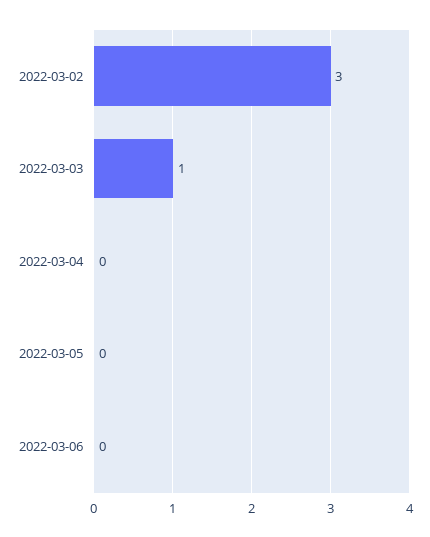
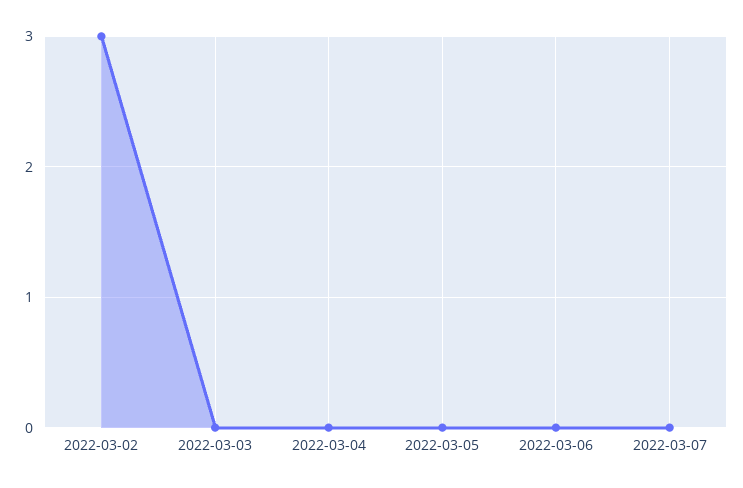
2022-03-03: 1 -> 0
2022-03-07: none -> 0

